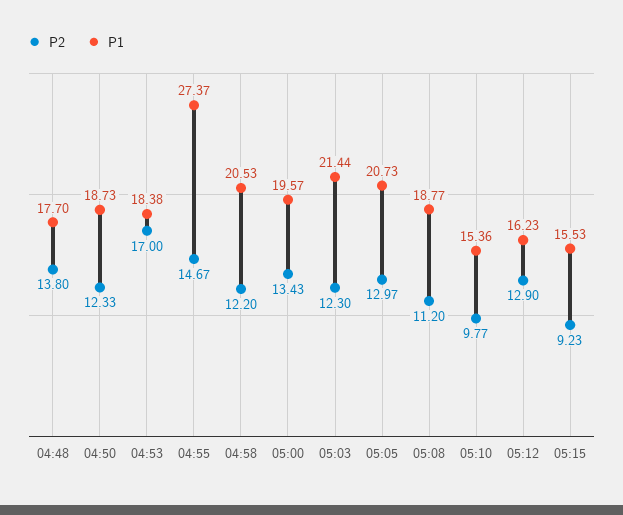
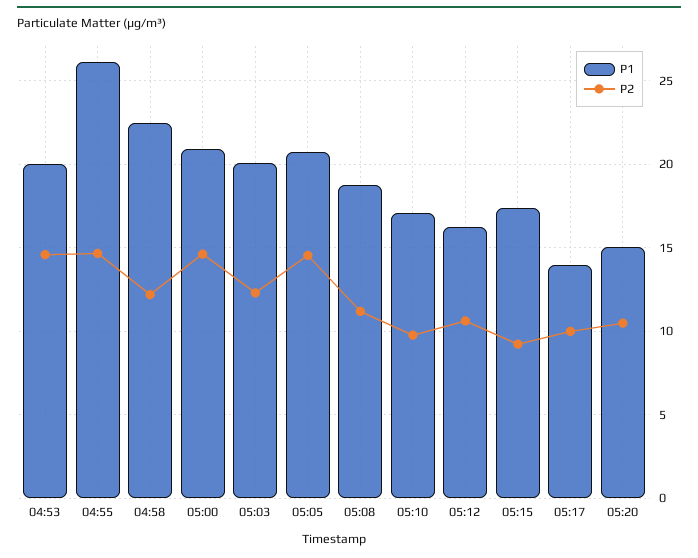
P2, 04:48: 13.8 -> none
P1, 04:48: 17.7 -> none
P2, 04:50: 12.33 -> none
P1, 04:50: 18.73 -> none
P2, 04:53: 17 -> 14.5
P1, 04:53: 18.38 -> 20
P1, 04:55: 27.37 -> 26
P1, 04:58: 20.53 -> 22.5
P2, 05:00: 13.43 -> 14.5
P1, 05:00: 19.57 -> 21
P1, 05:03: 21.44 -> 20
P2, 05:05: 12.97 -> 14.5
P1, 05:10: 15.36 -> 17
P2, 05:12: 12.9 -> 10.5
P1, 05:15: 15.53 -> 17.5
P1, 05:17: none -> 14
P2, 05:17: none -> 10
P1, 05:20: none -> 15
P2, 05:20: none -> 10.5

